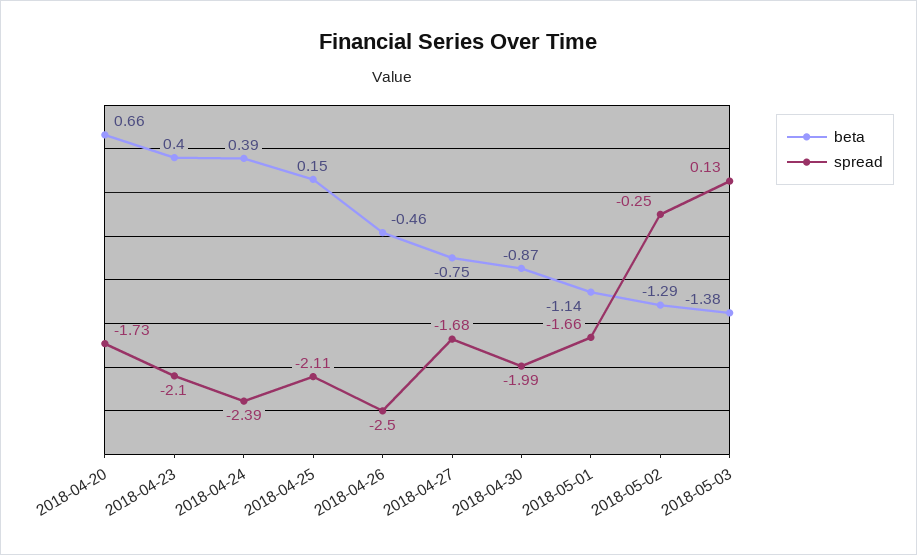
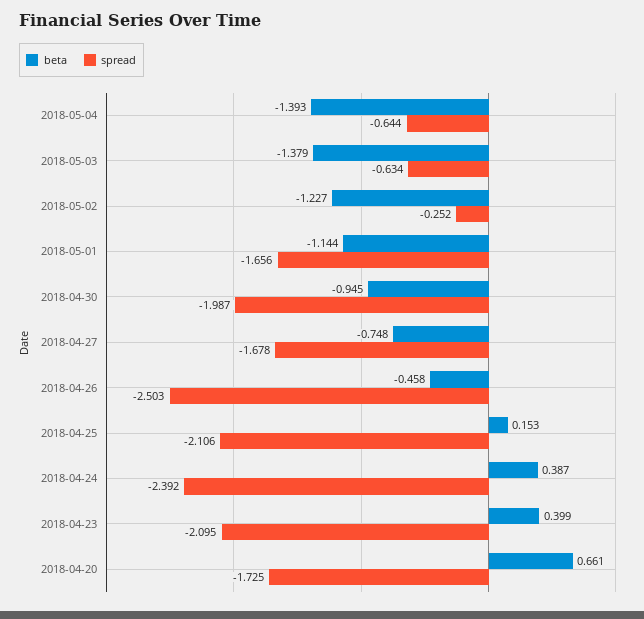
beta, 2018-04-30: -0.87 -> -0.945
beta, 2018-05-02: -1.29 -> -1.227
spread, 2018-05-03: 0.13 -> -0.634
beta, 2018-05-04: none -> -1.393
spread, 2018-05-04: none -> -0.644

